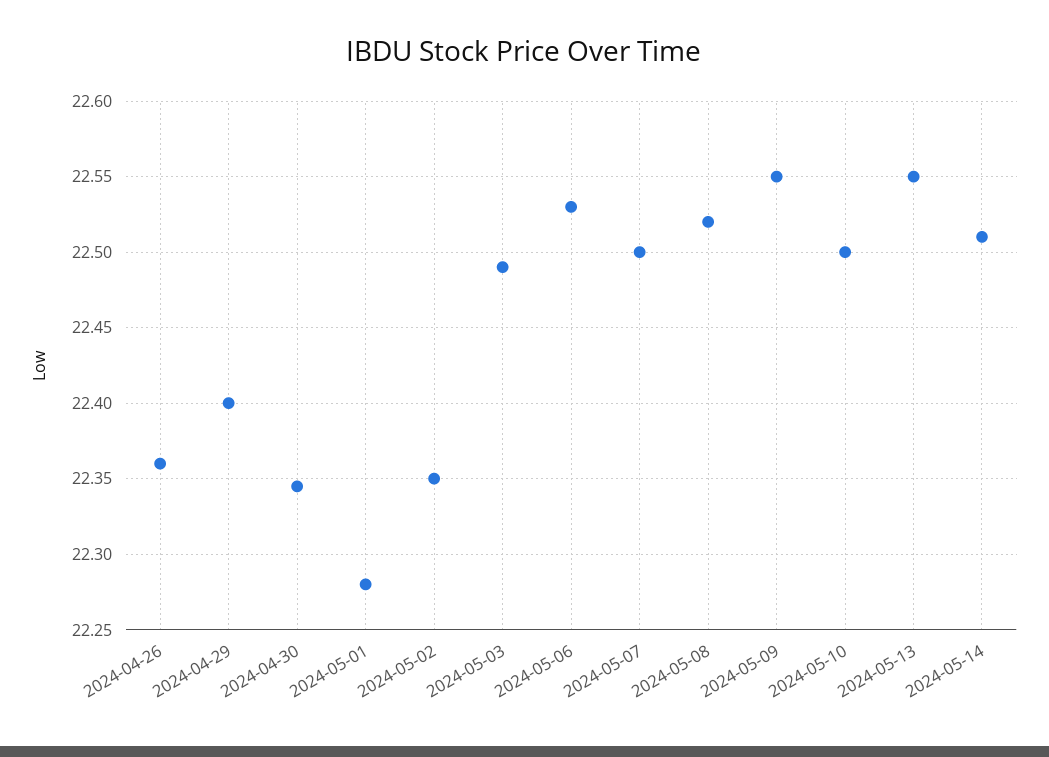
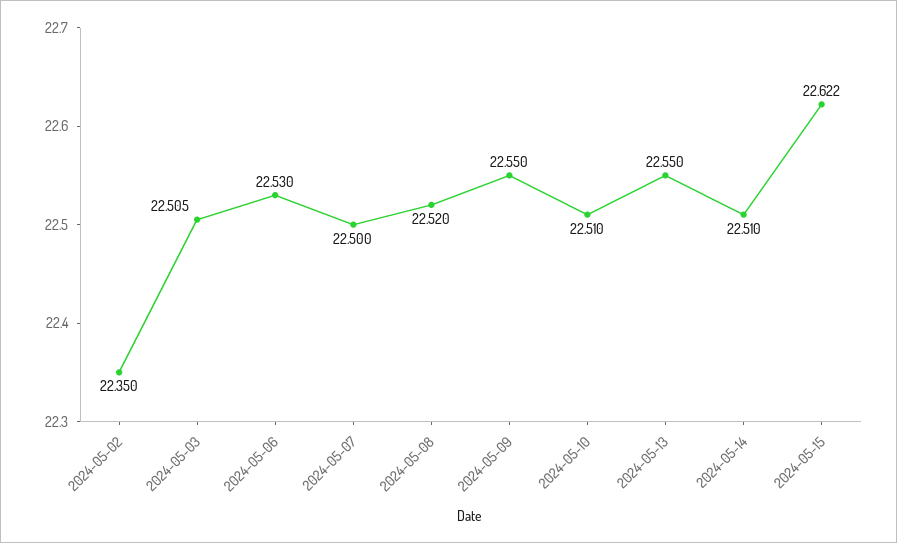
2024-04-26: 22.36 -> none
2024-04-29: 22.4 -> none
2024-04-30: 22.345 -> none
2024-05-01: 22.28 -> none
2024-05-03: 22.49 -> 22.505
2024-05-10: 22.5 -> 22.51
2024-05-15: none -> 22.622

